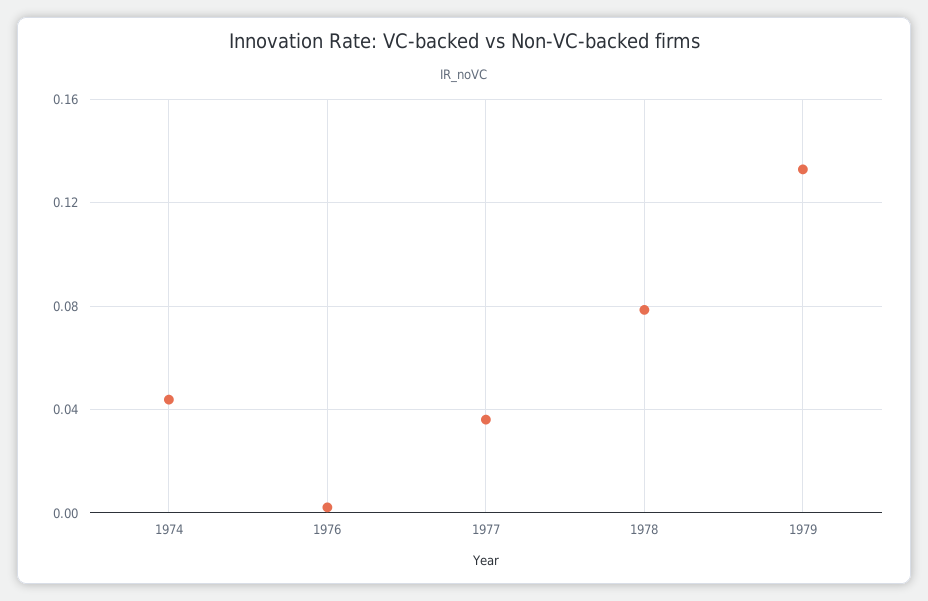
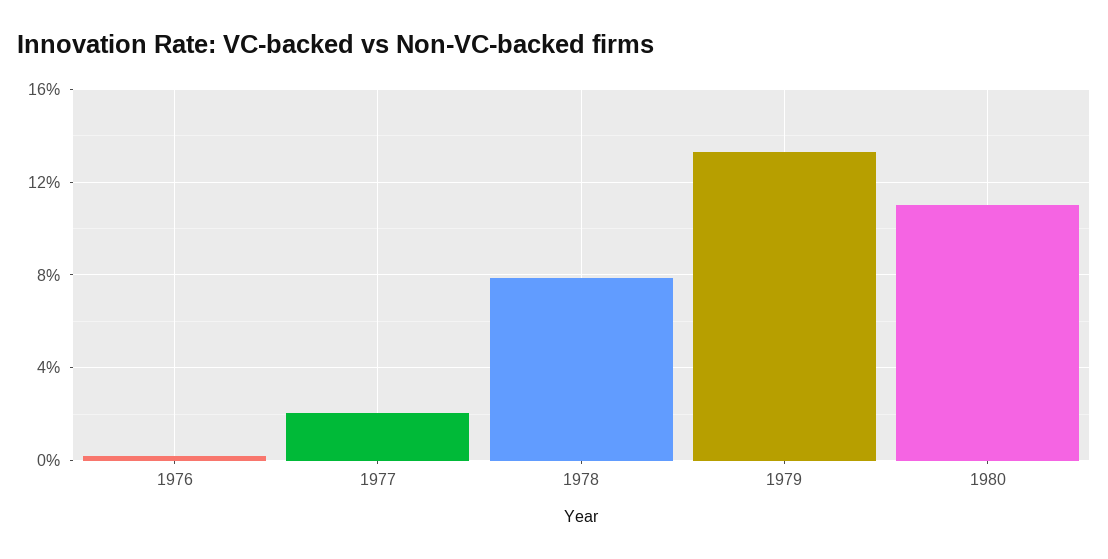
1974: 0.045 -> none
1977: 0.035 -> 0.02
1980: none -> 0.11

